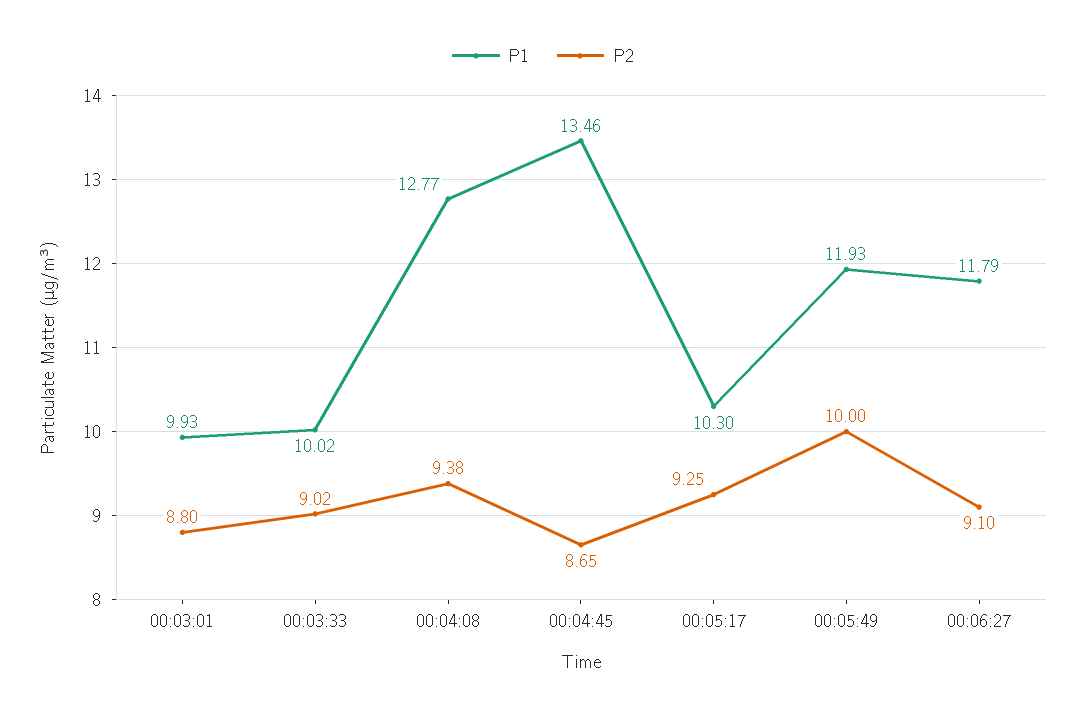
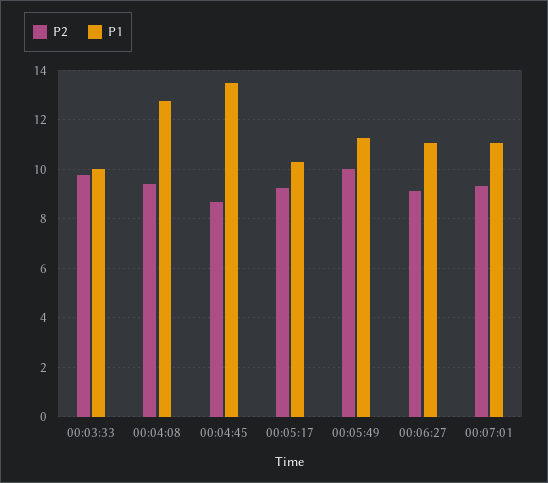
P1, 00:03:01: 9.93 -> none
P2, 00:03:01: 8.8 -> none
P2, 00:03:33: 9.02 -> 9.75
P1, 00:05:49: 11.93 -> 11.25
P1, 00:06:27: 11.79 -> 11
P2, 00:07:01: none -> 9.25
P1, 00:07:01: none -> 11

